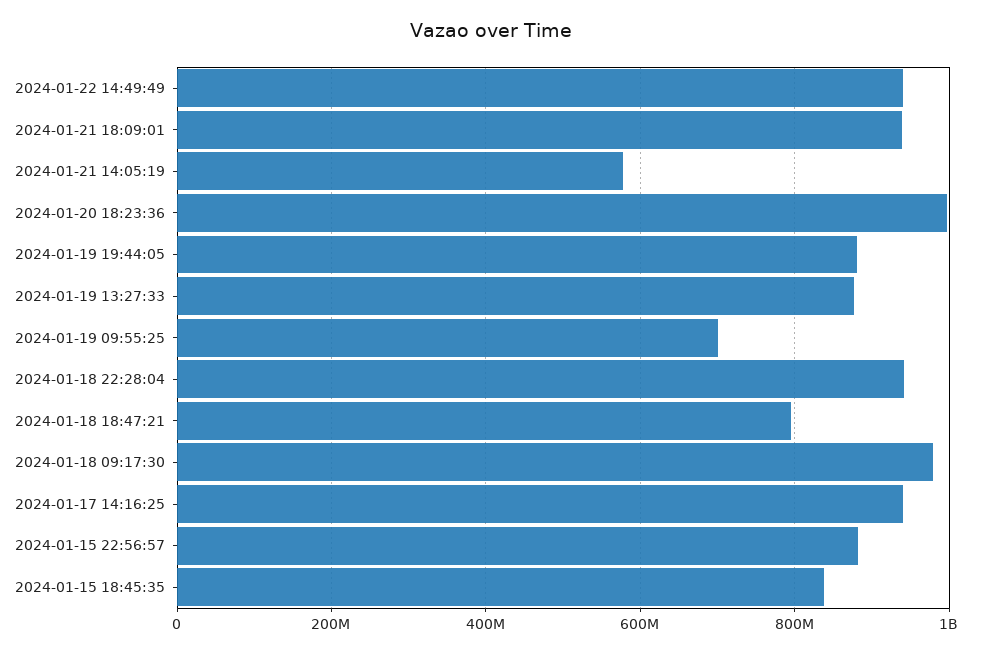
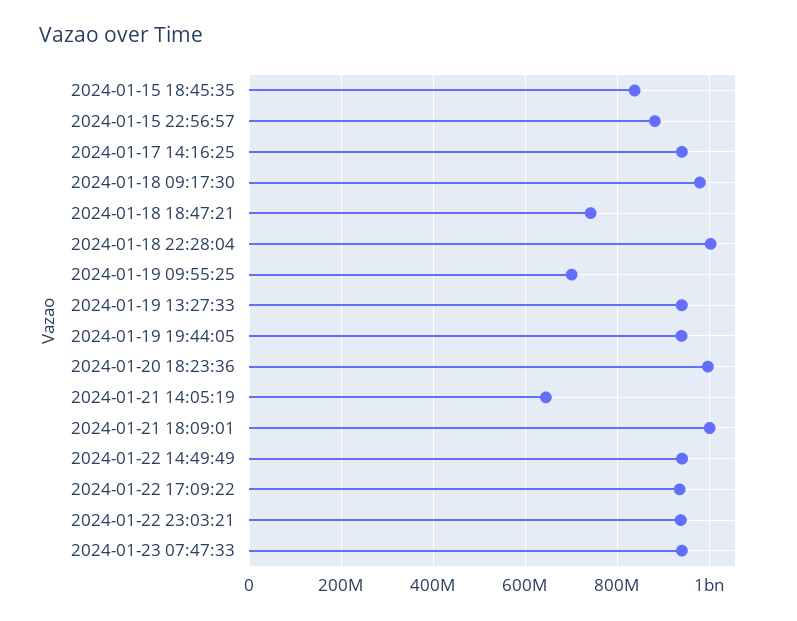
2024-01-21 18:09:01: 940000000 -> 1000000000
2024-01-21 14:05:19: 580000000 -> 640000000
2024-01-19 19:44:05: 880000000 -> 940000000
2024-01-19 13:27:33: 880000000 -> 940000000
2024-01-18 22:28:04: 940000000 -> 1000000000
2024-01-18 18:47:21: 800000000 -> 740000000
2024-01-22 17:09:22: none -> 940000000
2024-01-22 23:03:21: none -> 940000000
2024-01-23 07:47:33: none -> 940000000

